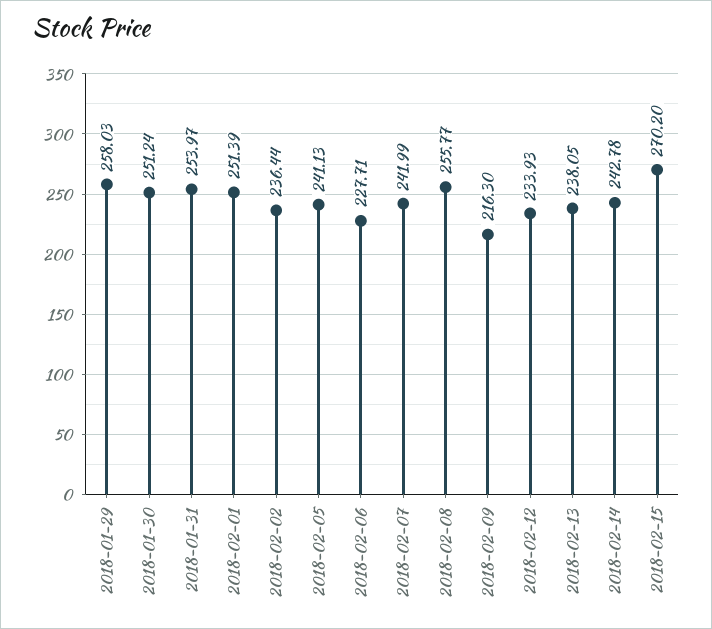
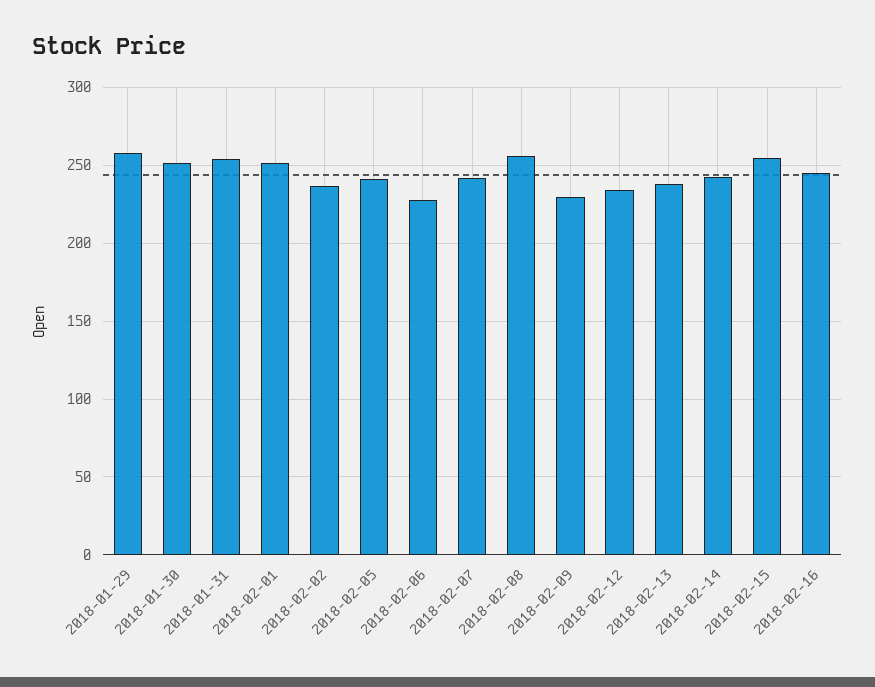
2018-02-09: 216.3 -> 230
2018-02-15: 270.2 -> 255
2018-02-16: none -> 245

